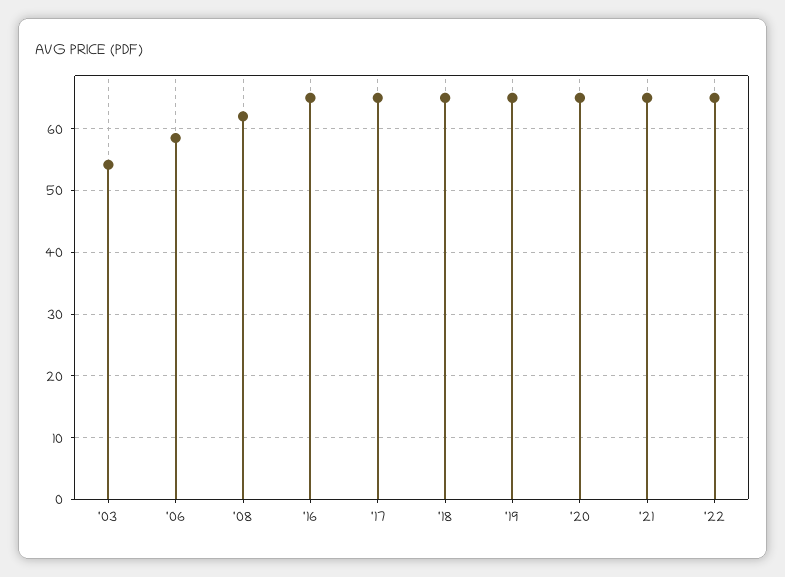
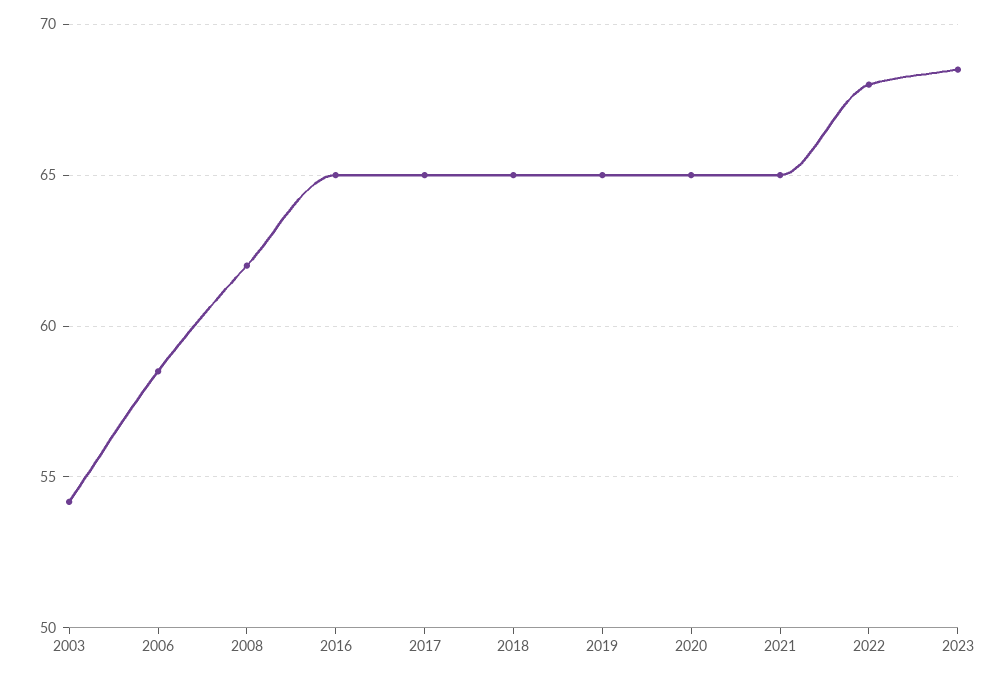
'22: 65 -> 68
2023: none -> 68.5

